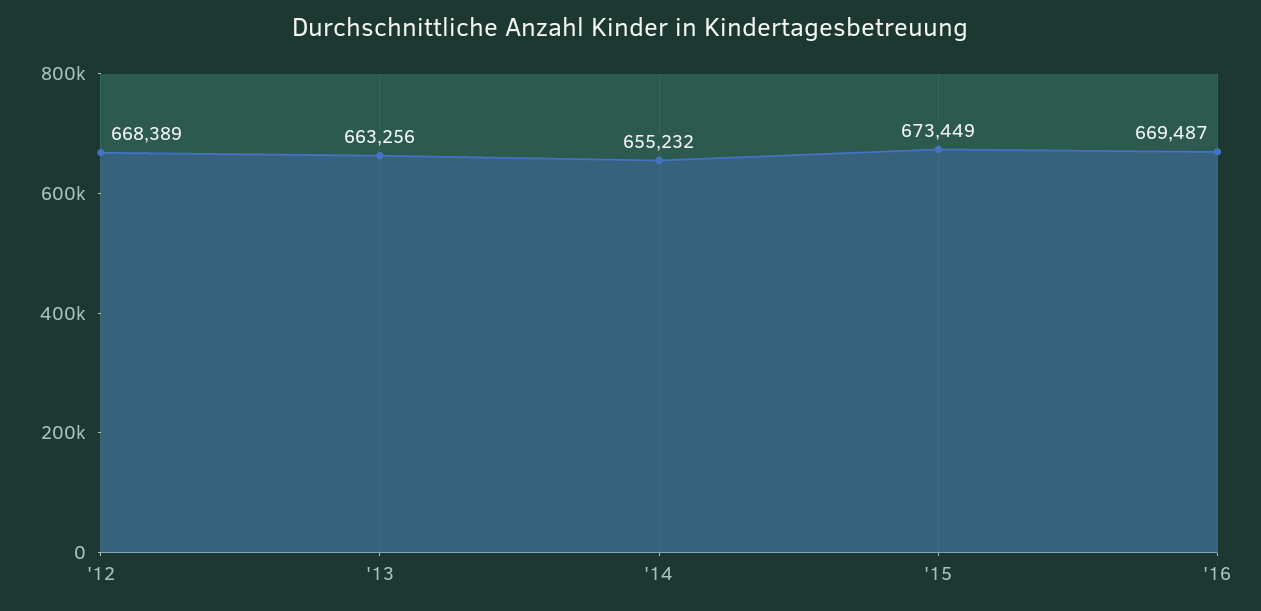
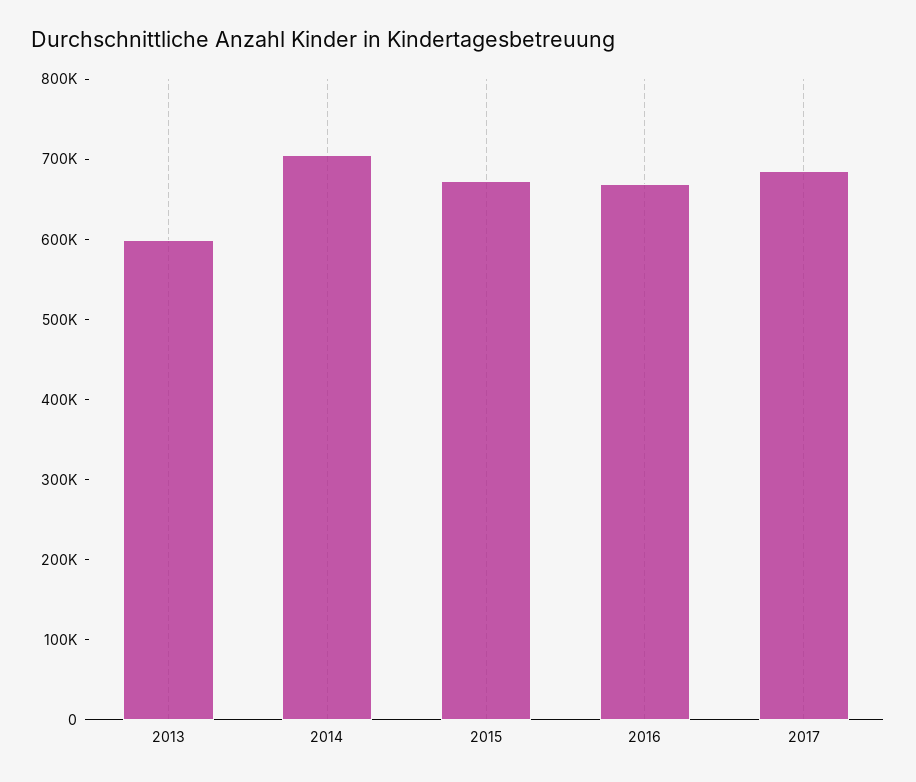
'12: 668389 -> none
'13: 663256 -> 600000
'14: 655232 -> 700000
2017: none -> 680000

